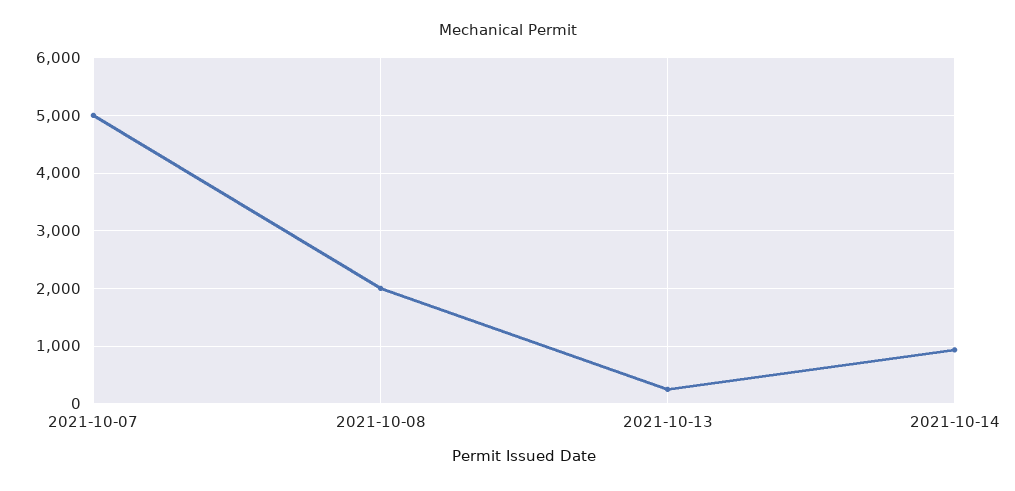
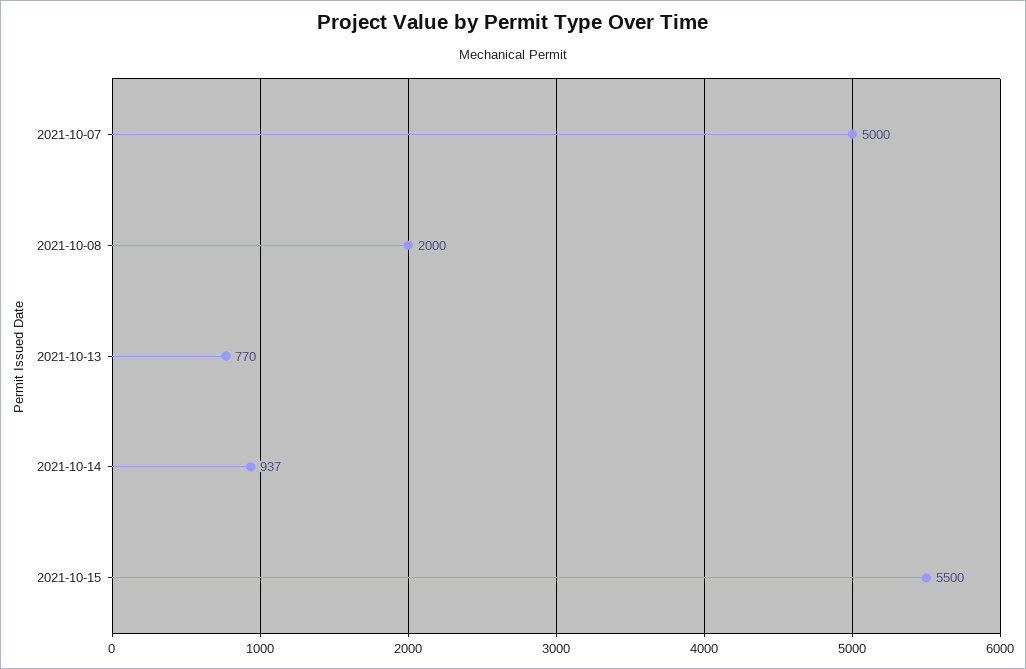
2021-10-13: 200 -> 770
2021-10-15: none -> 5500

